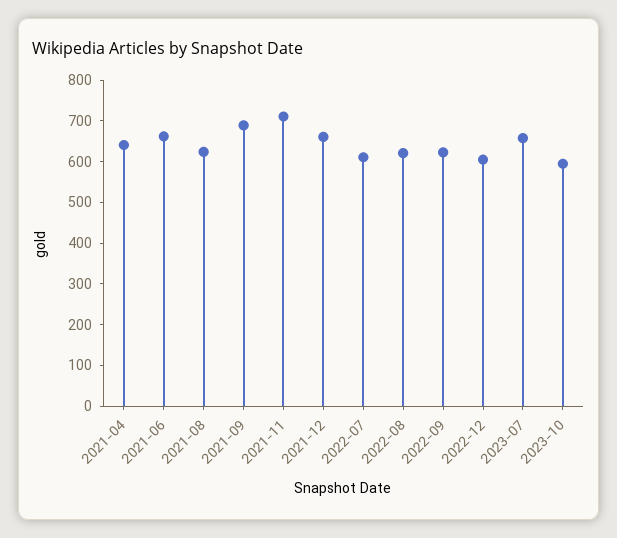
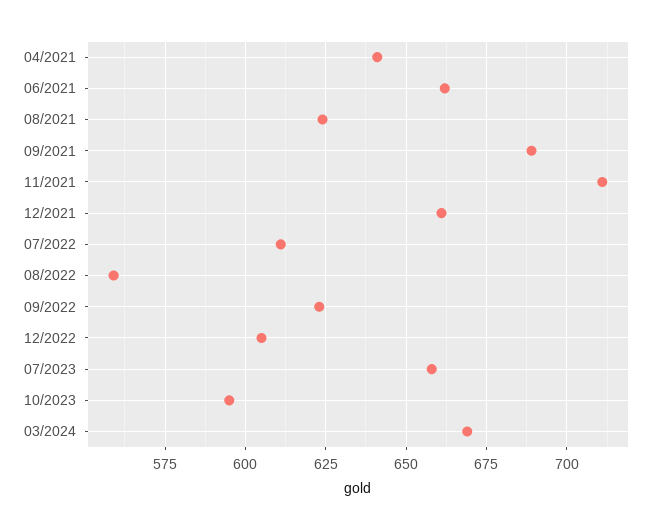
2022-08: 620 -> 560
03/2024: none -> 670

